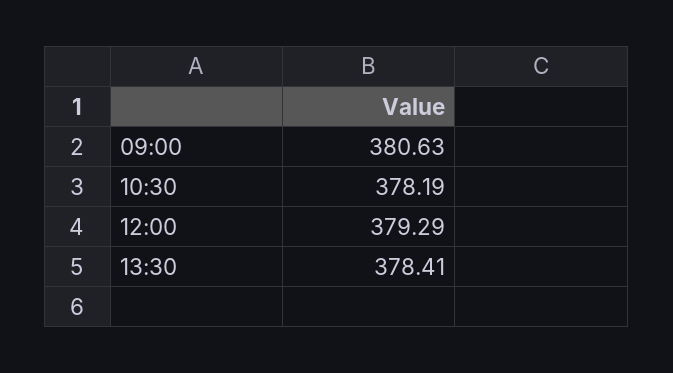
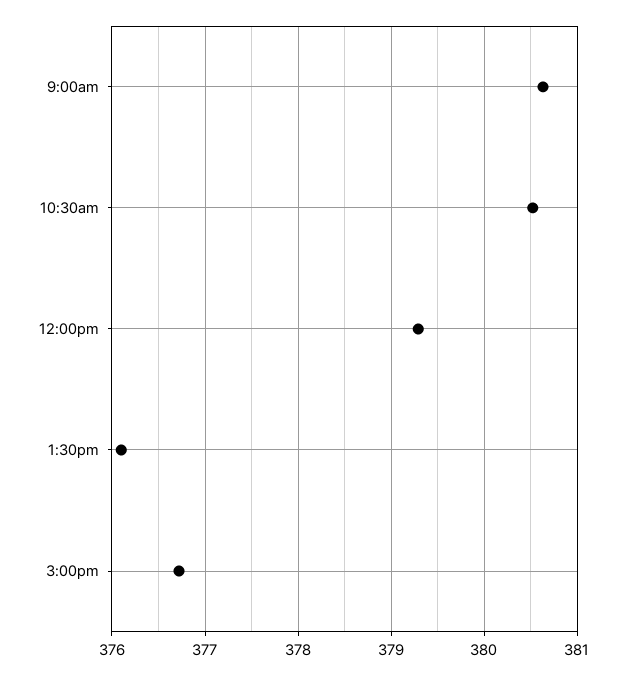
10:30: 378.19 -> 380.5
13:30: 378.41 -> 376.1
3:00pm: none -> 376.7

